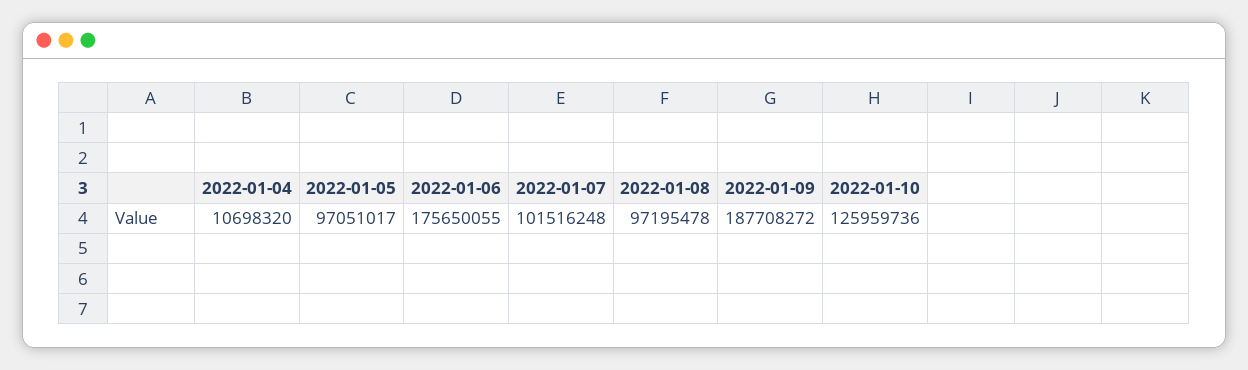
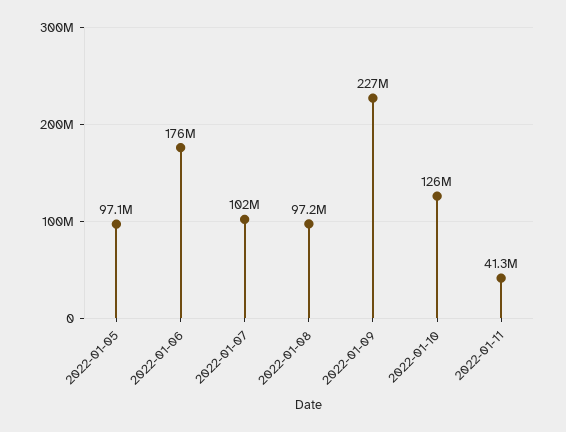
2022-01-04: 10698320 -> none
2022-01-09: 187708272 -> 227000000
2022-01-11: none -> 41300000

